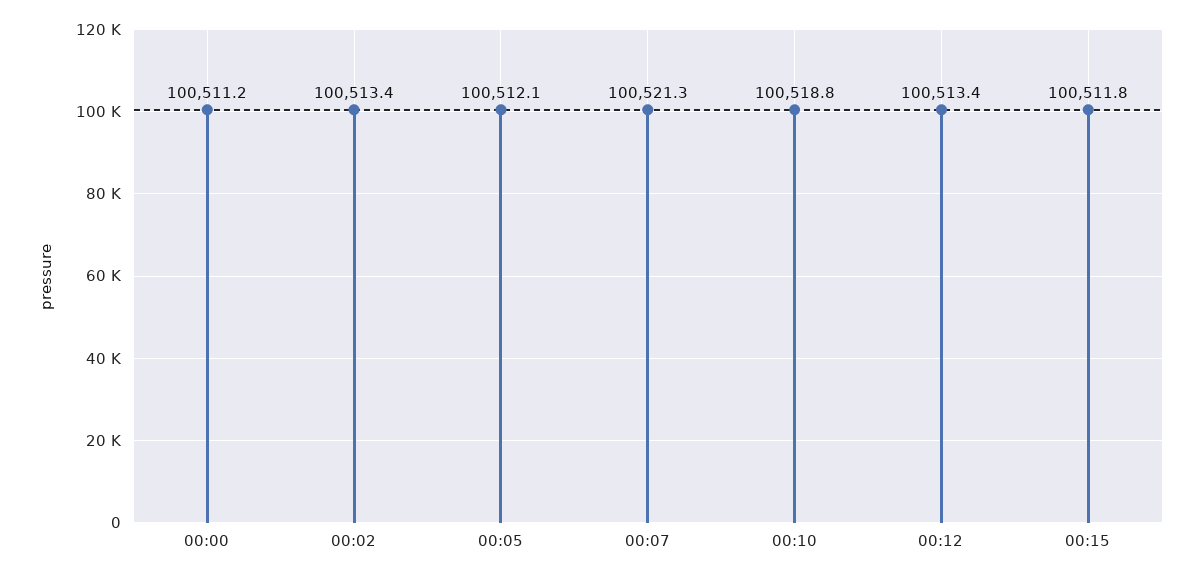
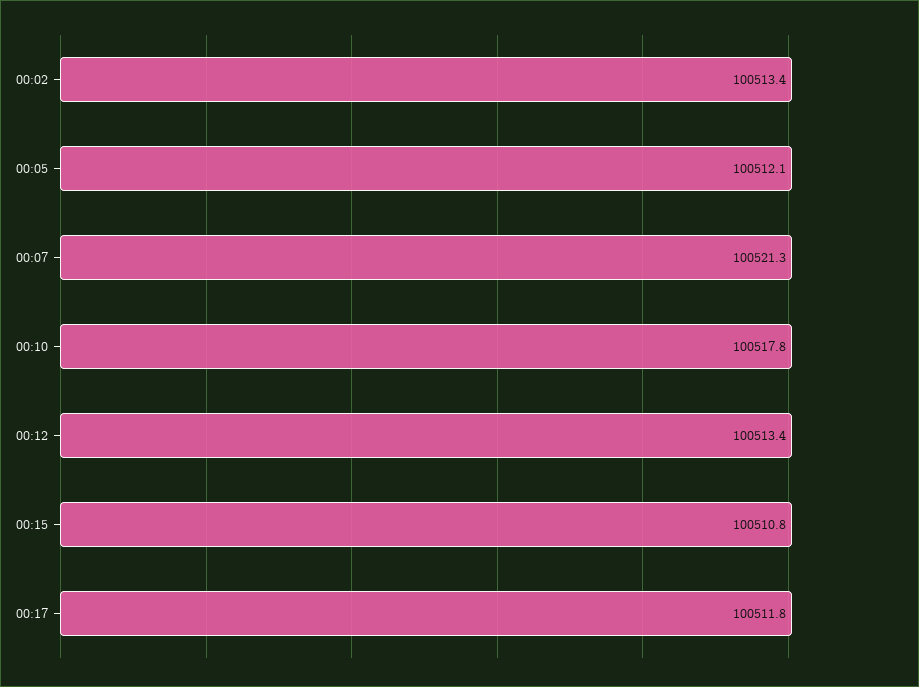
00:00: 100511.2 -> none
00:10: 100518.8 -> 100517.8
00:15: 100511.8 -> 100510.8
00:17: none -> 100511.8

